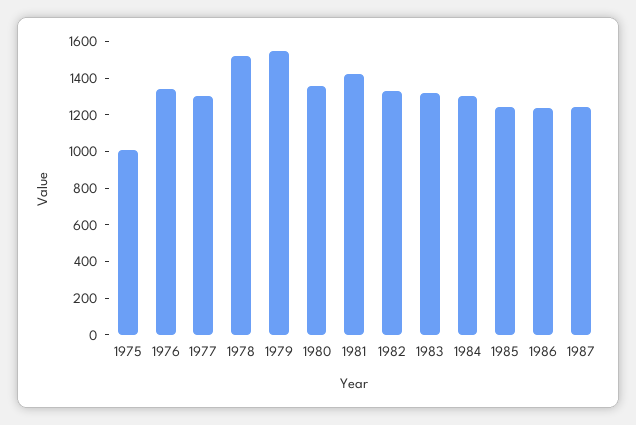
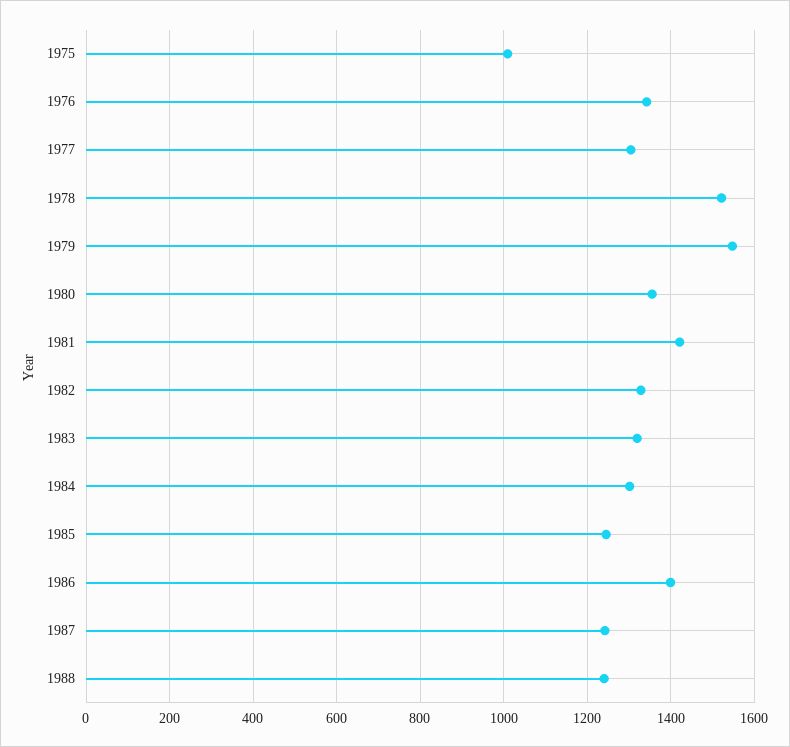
1986: 1250 -> 1400
1988: none -> 1240

